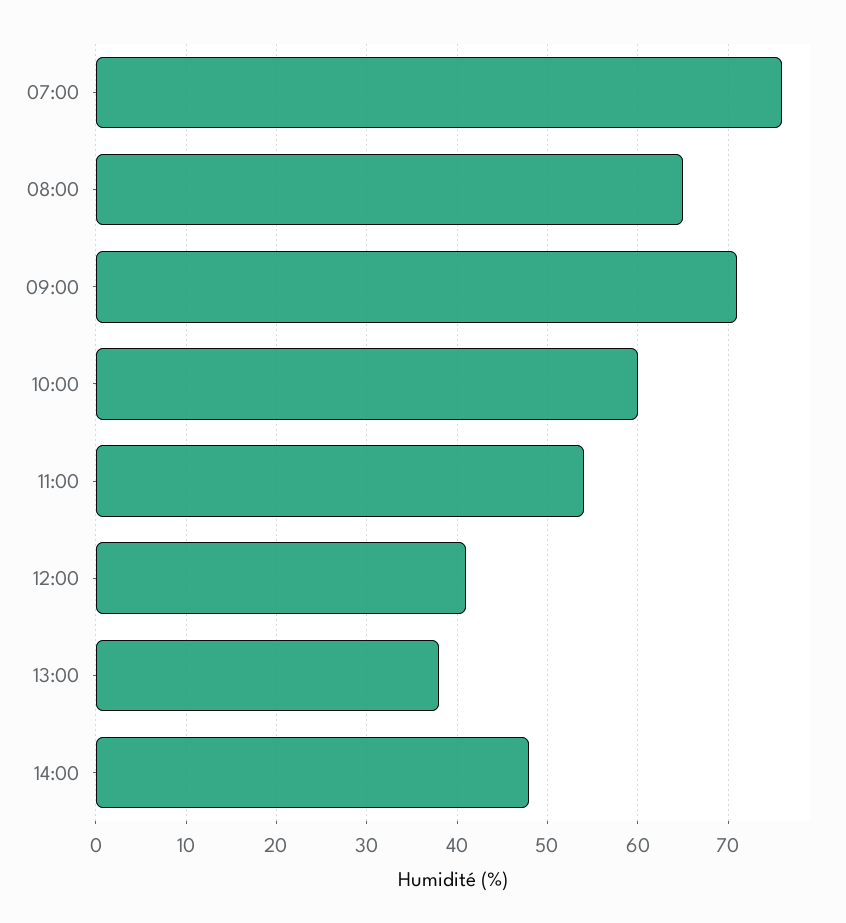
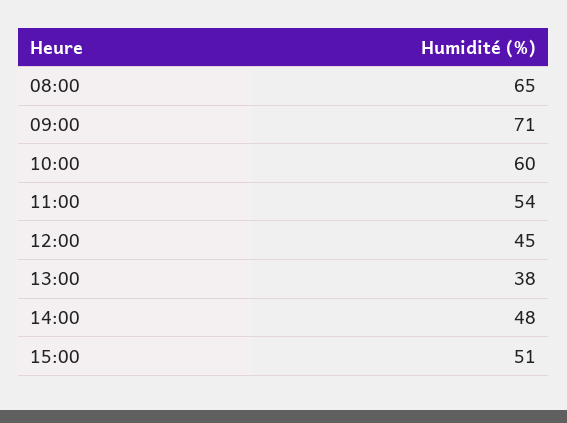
07:00: 76 -> none
12:00: 41 -> 45
15:00: none -> 51

